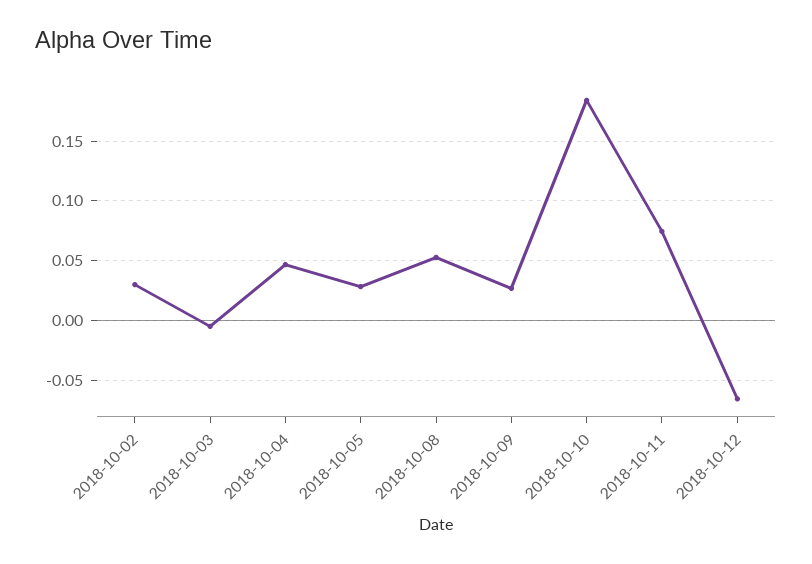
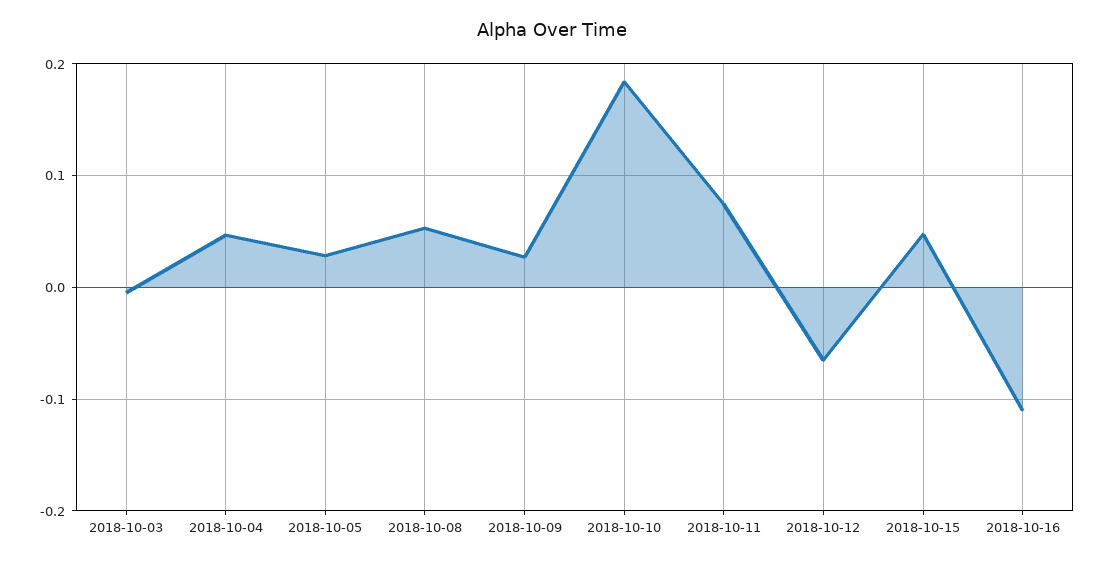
2018-10-02: 0.03 -> none
2018-10-15: none -> 0.05
2018-10-16: none -> -0.11

